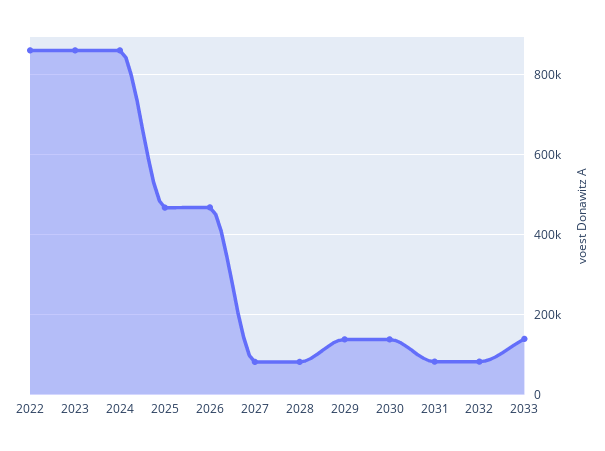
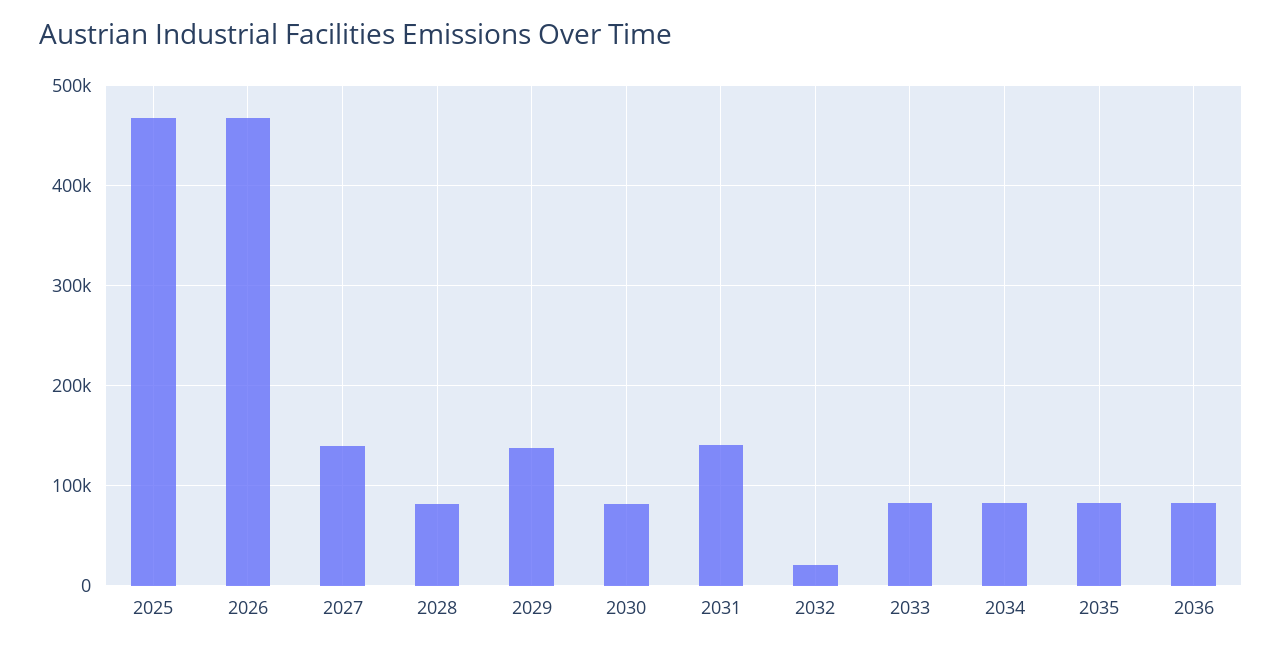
2022: 860000 -> none
2023: 860000 -> none
2024: 860000 -> none
2027: 80000 -> 140000
2030: 140000 -> 80000
2031: 80000 -> 140000
2032: 80000 -> 20000
2033: 140000 -> 80000
2034: none -> 80000
2035: none -> 80000
2036: none -> 80000

